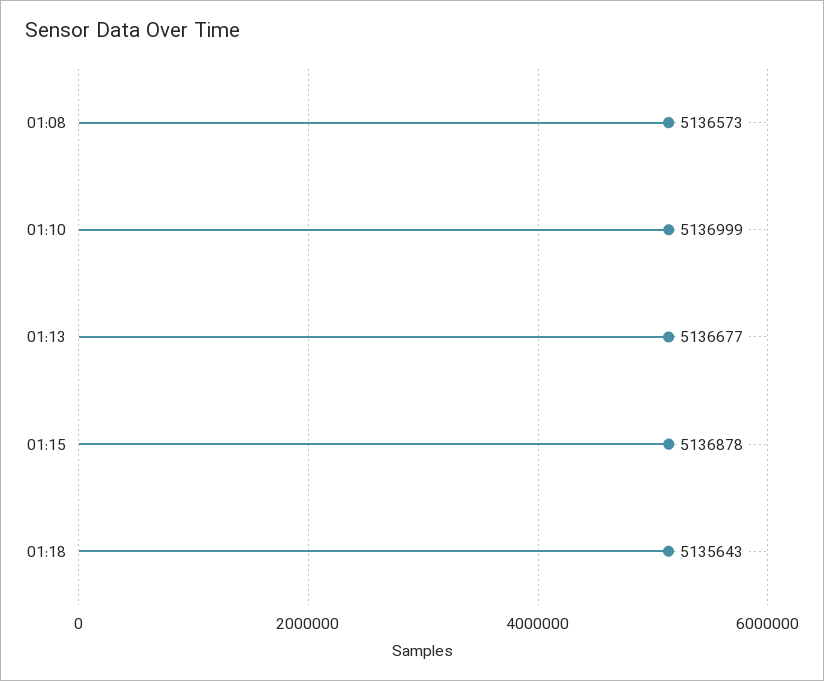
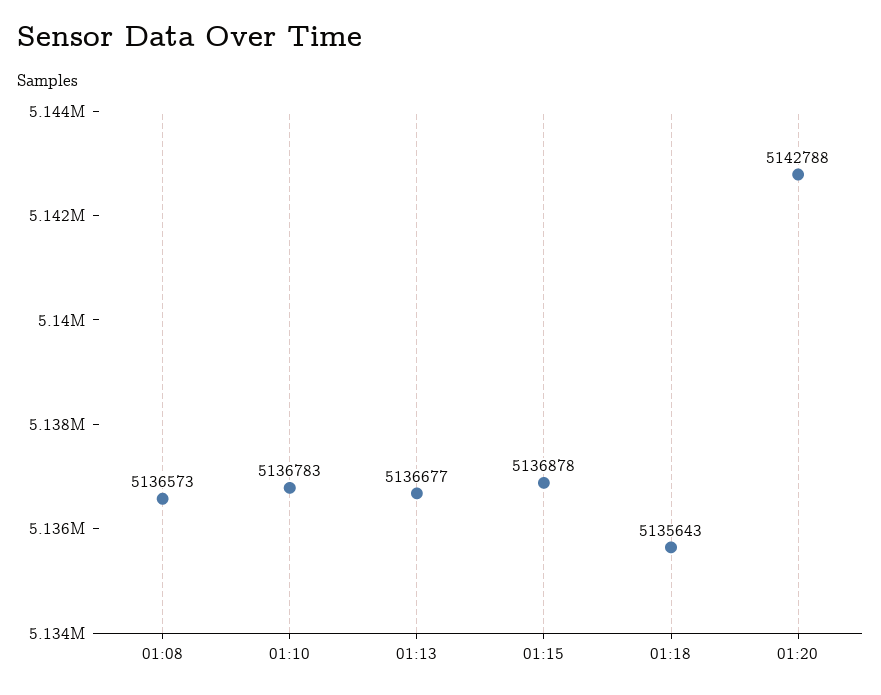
01:10: 5136999 -> 5136783
01:20: none -> 5142788

